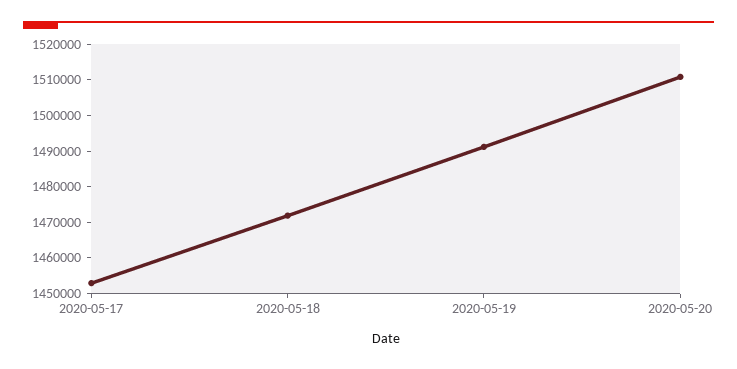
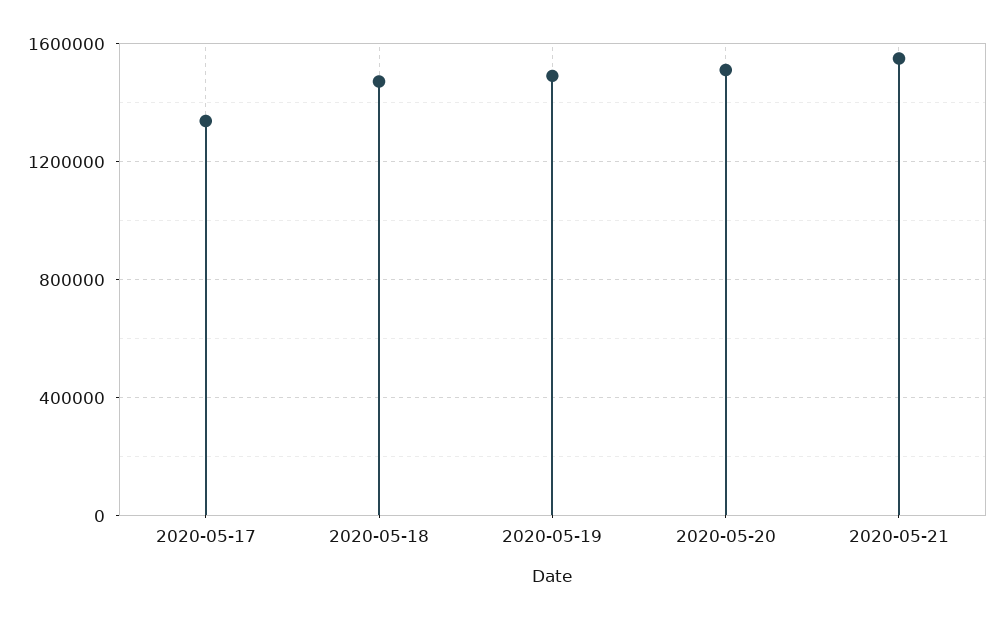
2020-05-17: 1452500 -> 1350000
2020-05-21: none -> 1550000

